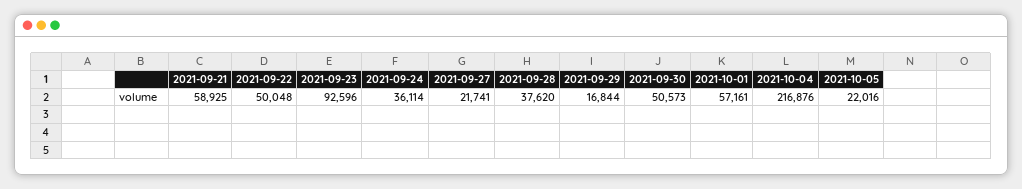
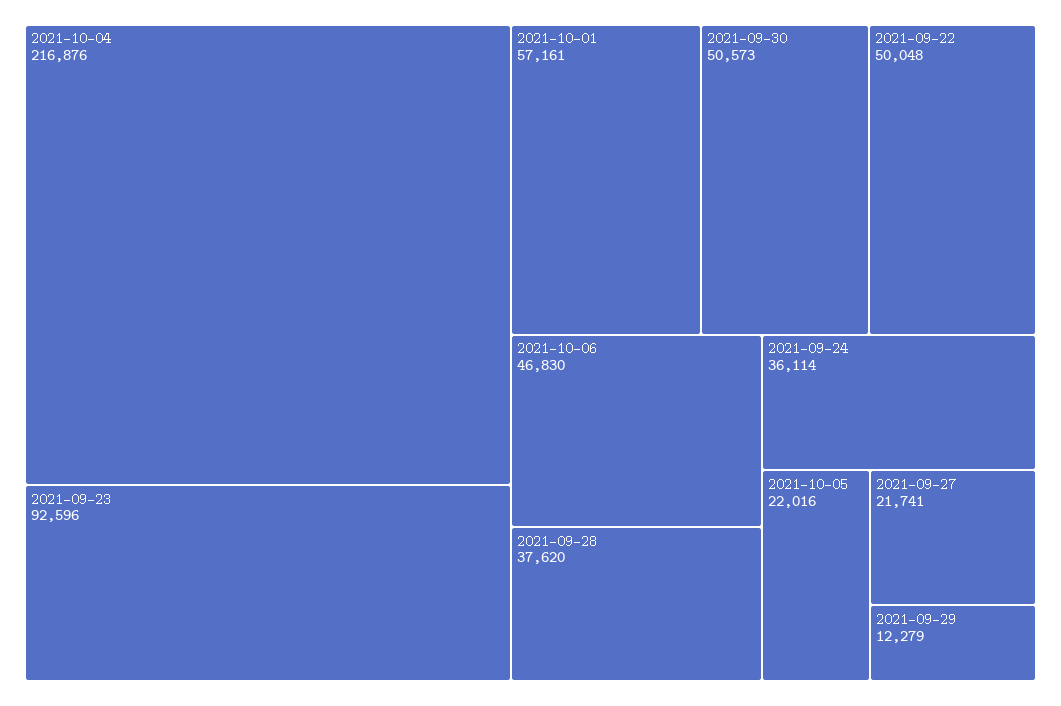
2021-09-21: 58925 -> none
2021-09-29: 16844 -> 12279
2021-10-06: none -> 46830

